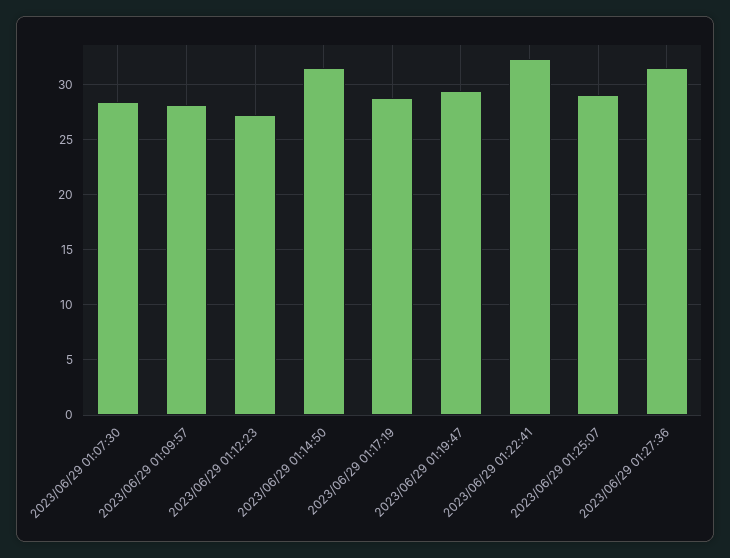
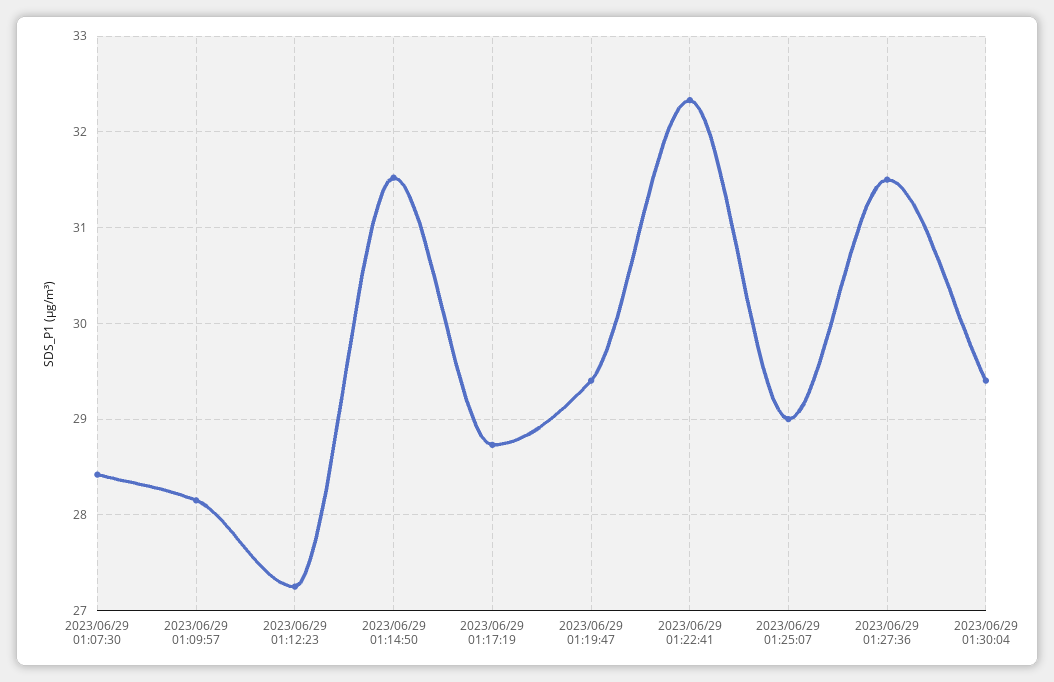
2023/06/29 01:30:04: none -> 29.4

